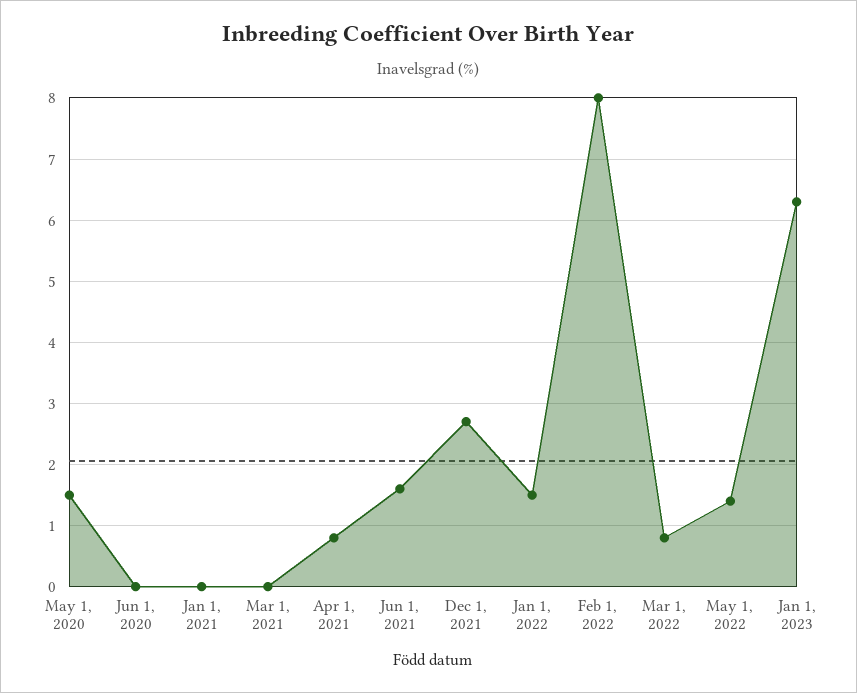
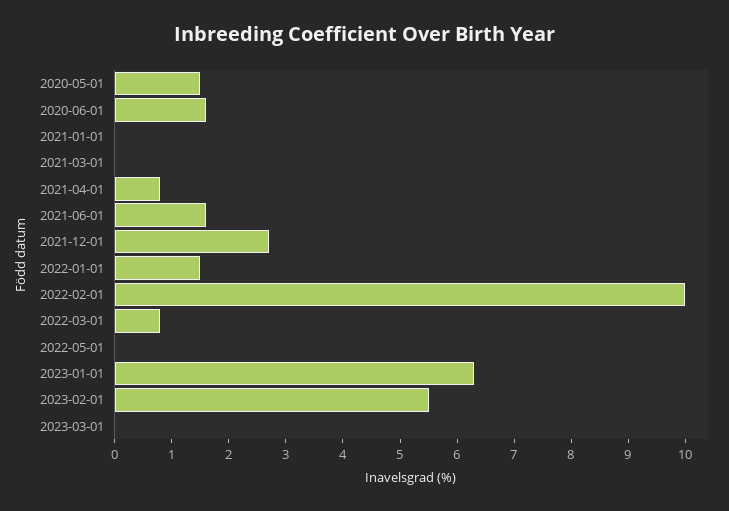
Jun 1, 2020: 0 -> 1.5
Feb 1, 2022: 8 -> 10
May 1, 2022: 1.4 -> 0
2023-02-01: none -> 5.5
2023-03-01: none -> 0

